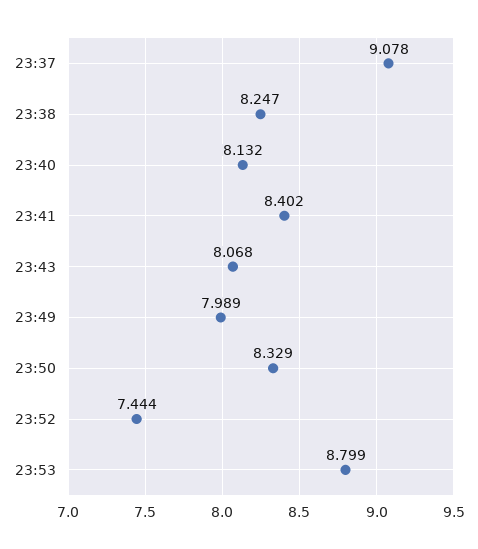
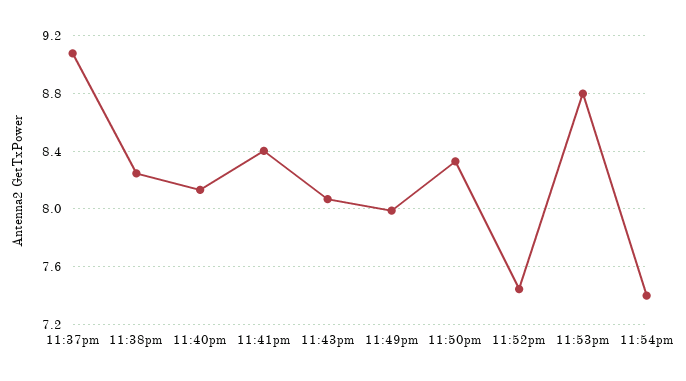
11:54pm: none -> 7.4

